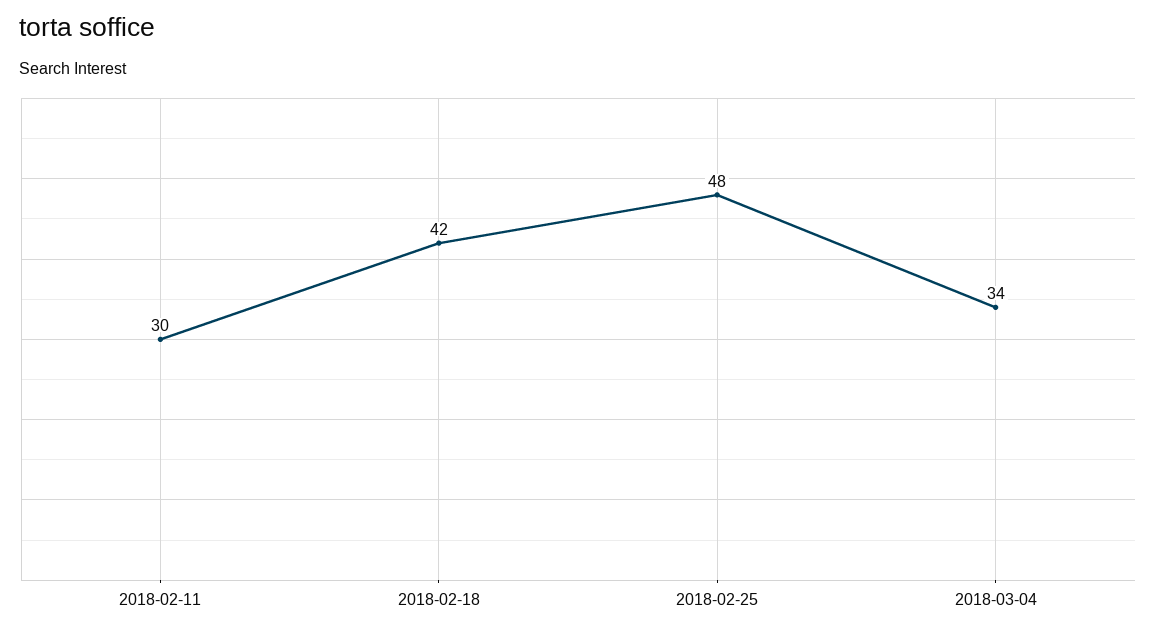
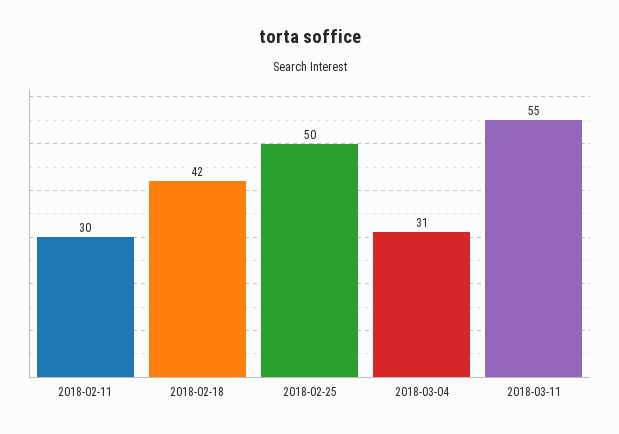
2018-02-25: 48 -> 50
2018-03-04: 34 -> 31
2018-03-11: none -> 55

